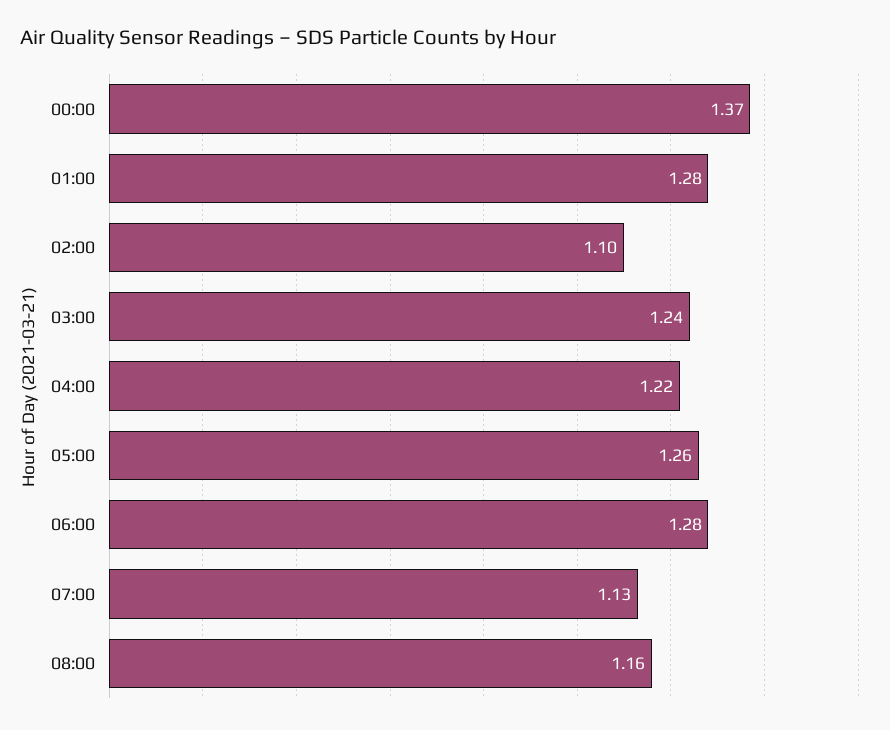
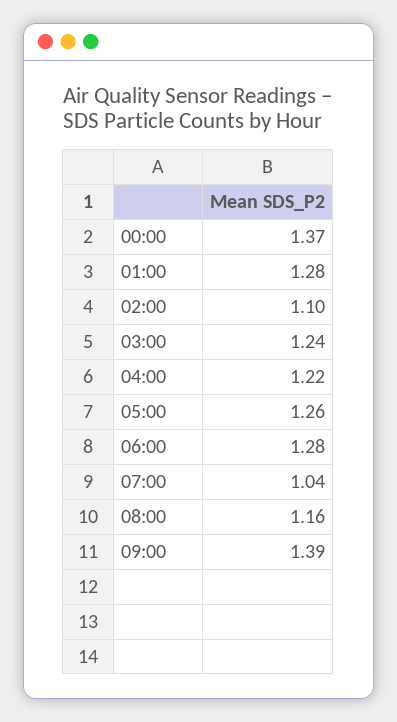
07:00: 1.13 -> 1.04
09:00: none -> 1.39

